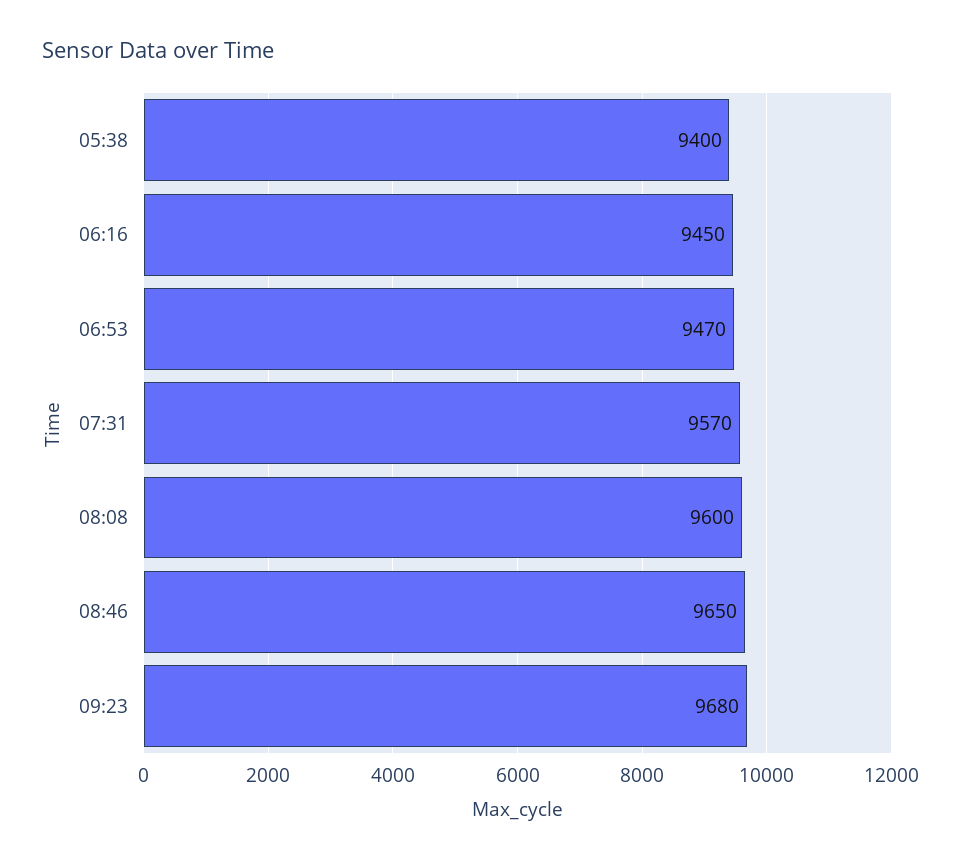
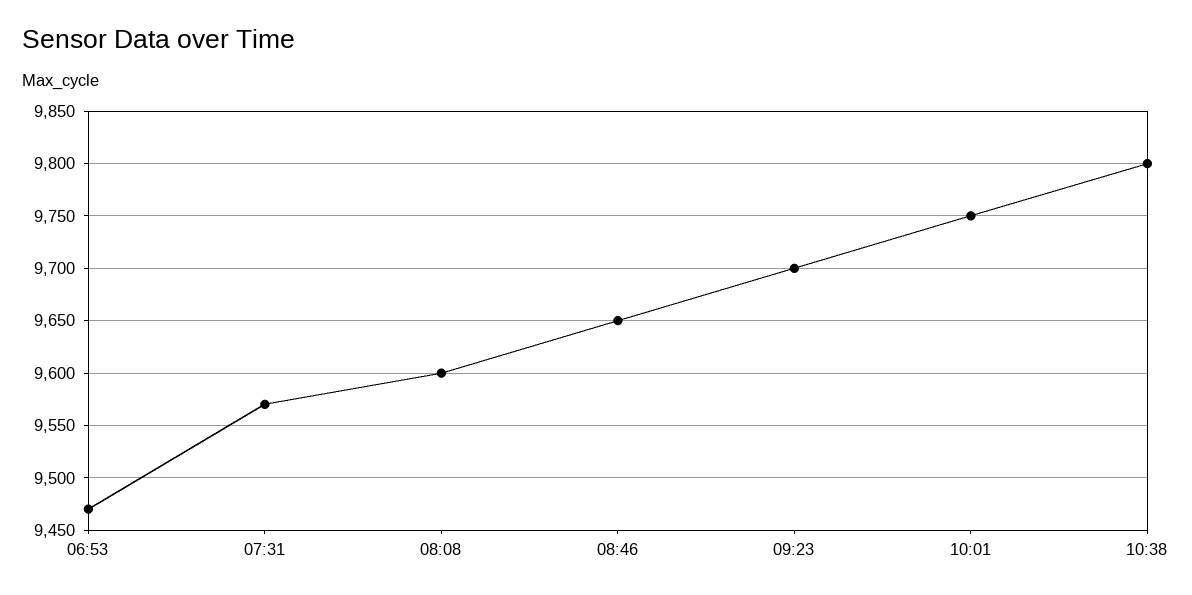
05:38: 9400 -> none
06:16: 9450 -> none
09:23: 9680 -> 9700
10:01: none -> 9750
10:38: none -> 9800

